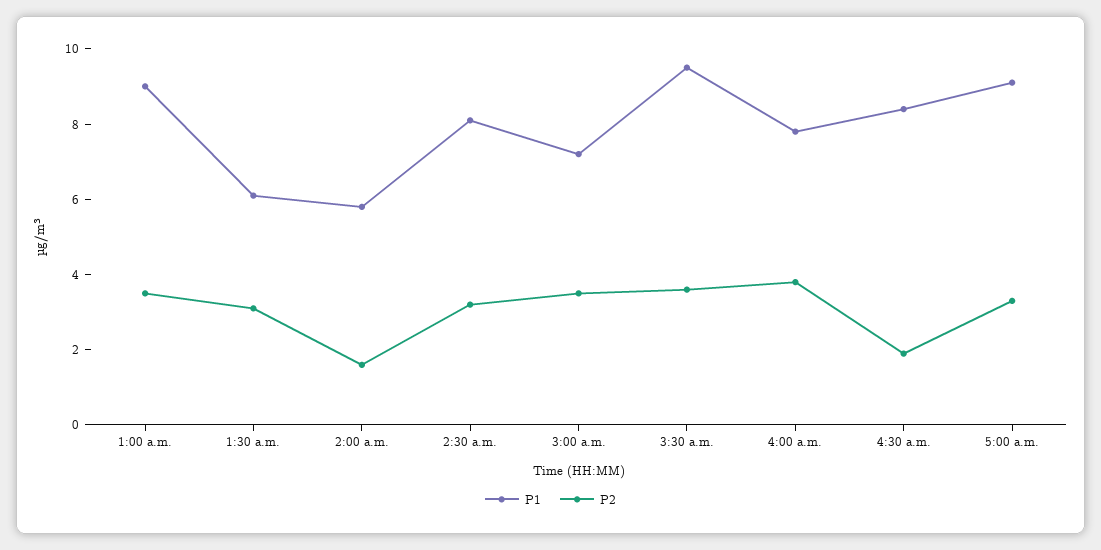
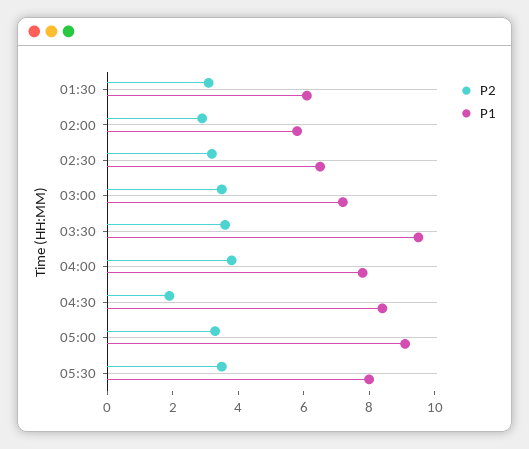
P1, 1:00 a.m.: 9 -> none
P2, 1:00 a.m.: 3.5 -> none
P2, 2:00 a.m.: 1.5 -> 3
P1, 2:30 a.m.: 8 -> 6.5
P2, 05:30: none -> 3.5
P1, 05:30: none -> 8

